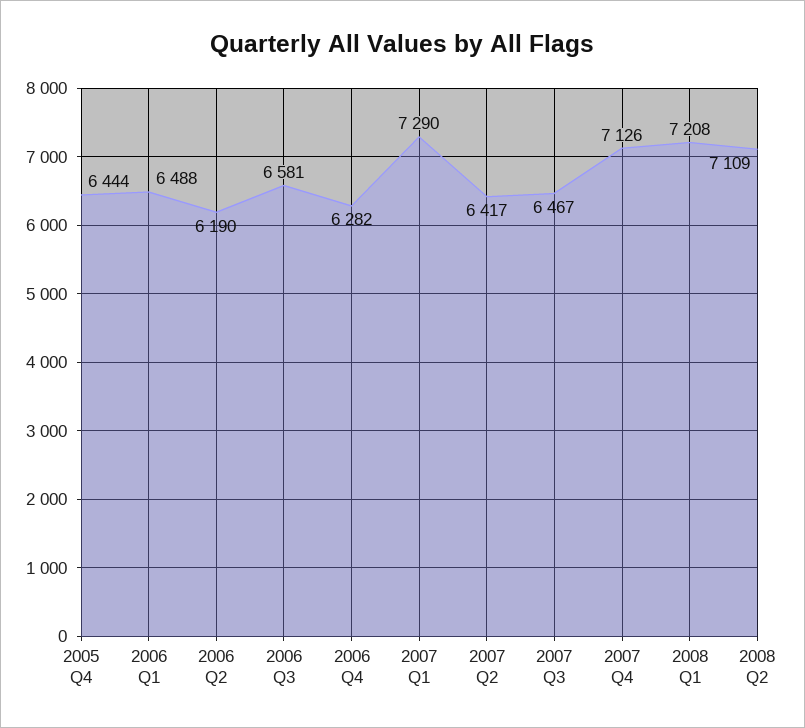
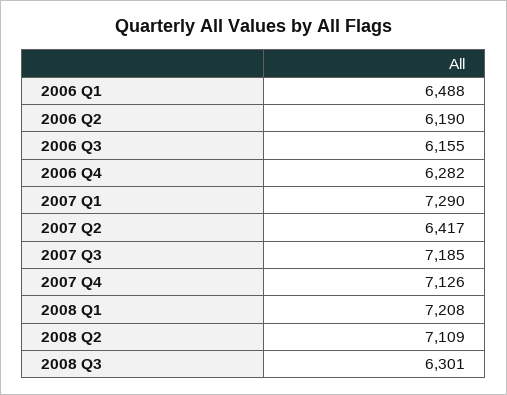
2005 Q4: 6444 -> none
2006 Q3: 6581 -> 6155
2007 Q3: 6467 -> 7185
2008 Q3: none -> 6301

